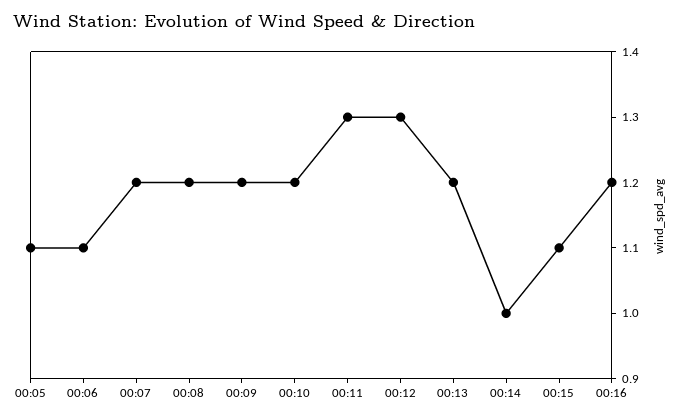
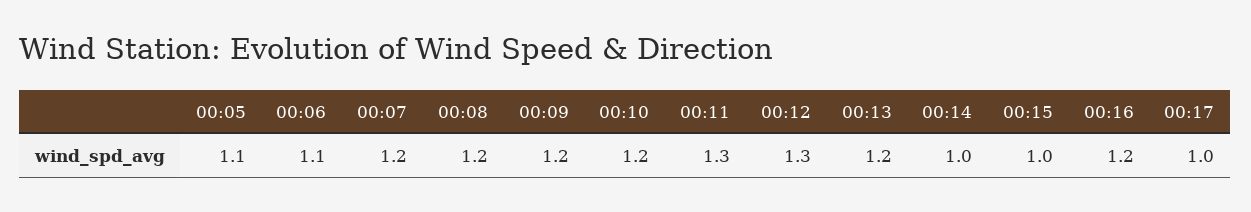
00:15: 1.1 -> 1
00:17: none -> 1

